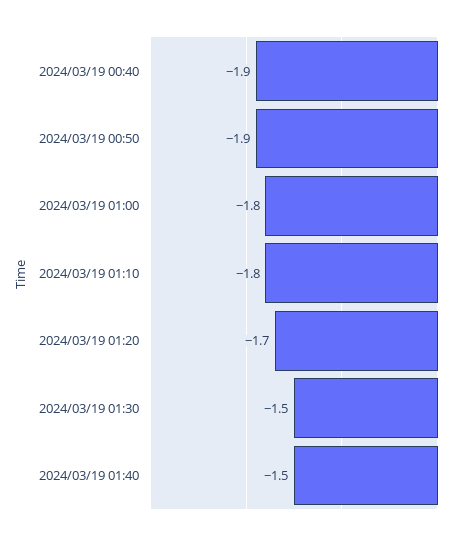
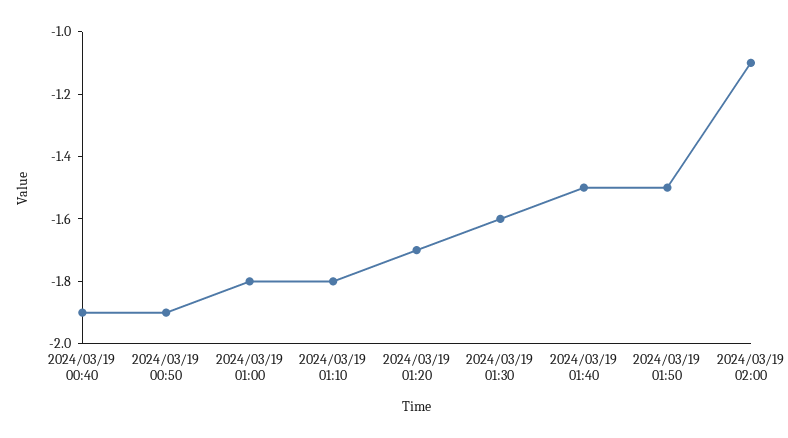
2024/03/19 01:30: -1.5 -> -1.6
2024/03/19 01:50: none -> -1.5
2024/03/19 02:00: none -> -1.1

